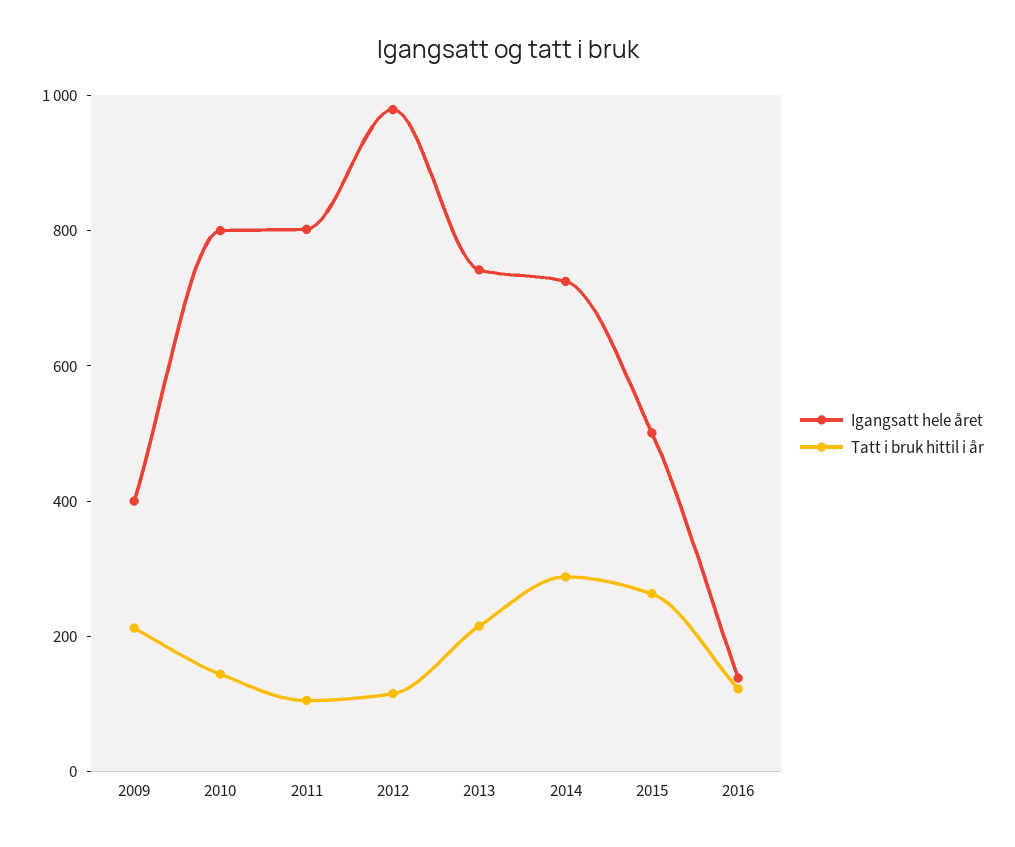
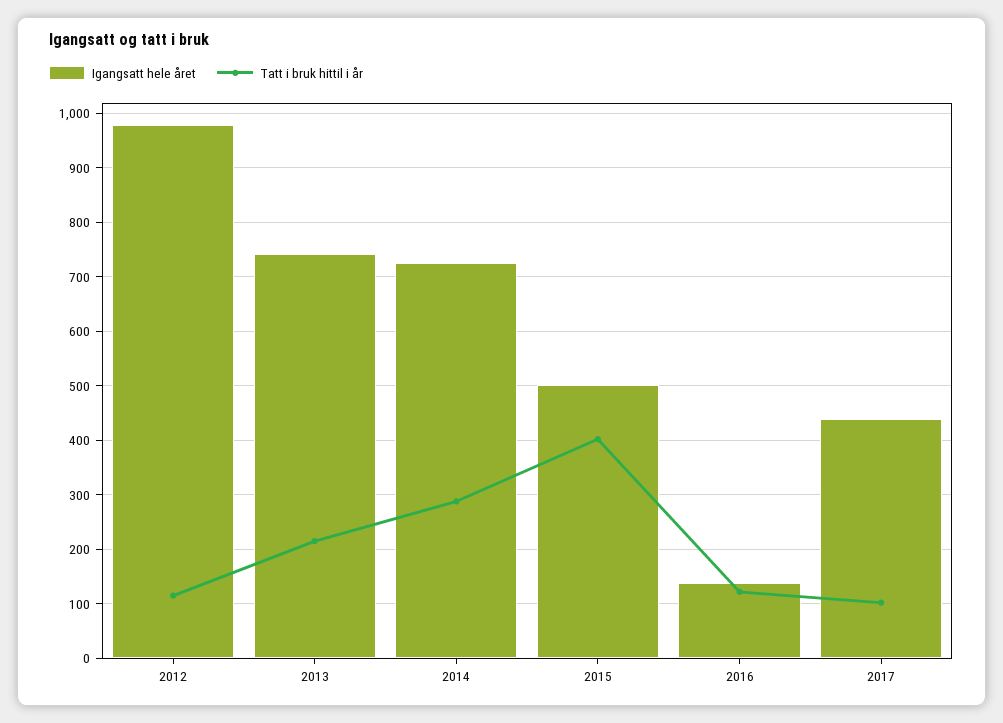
Igangsatt hele året, 2009: 400 -> none
Tatt i bruk hittil i år, 2009: 200 -> none
Igangsatt hele året, 2010: 800 -> none
Tatt i bruk hittil i år, 2010: 150 -> none
Igangsatt hele året, 2011: 800 -> none
Tatt i bruk hittil i år, 2011: 100 -> none
Tatt i bruk hittil i år, 2015: 250 -> 400
Igangsatt hele året, 2017: none -> 440
Tatt i bruk hittil i år, 2017: none -> 100

